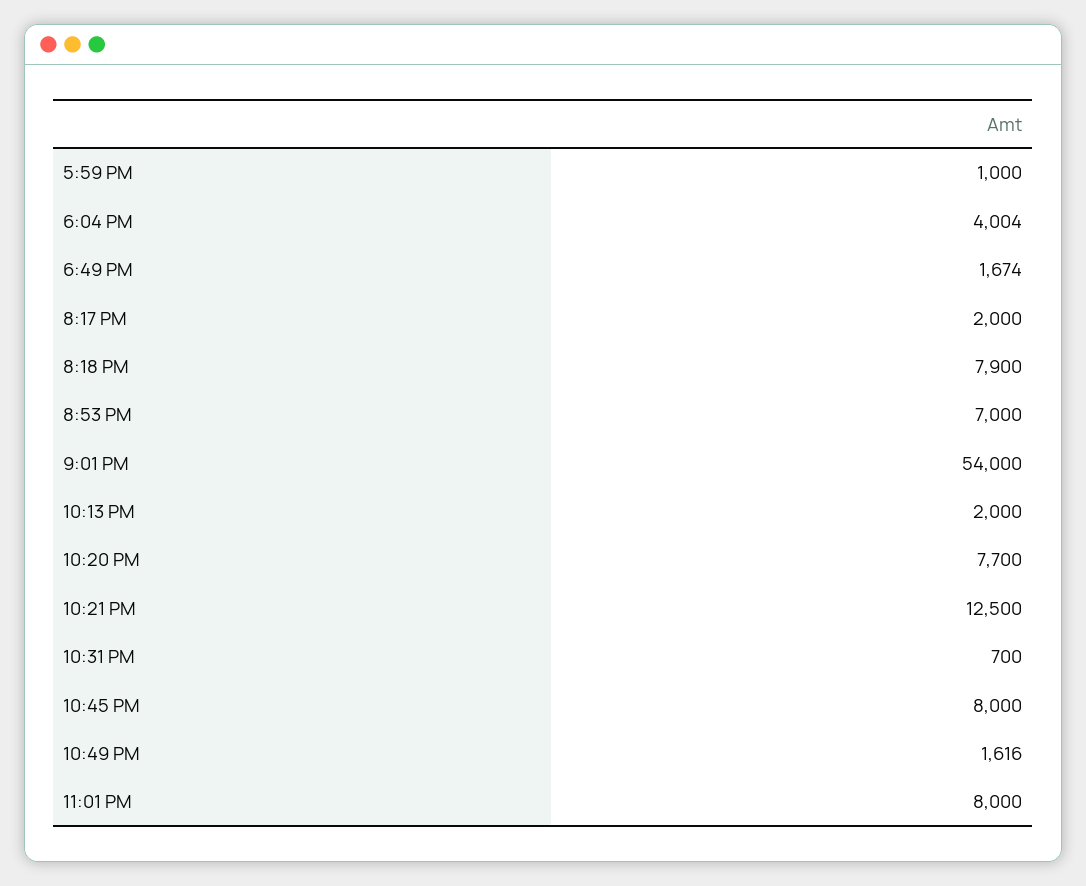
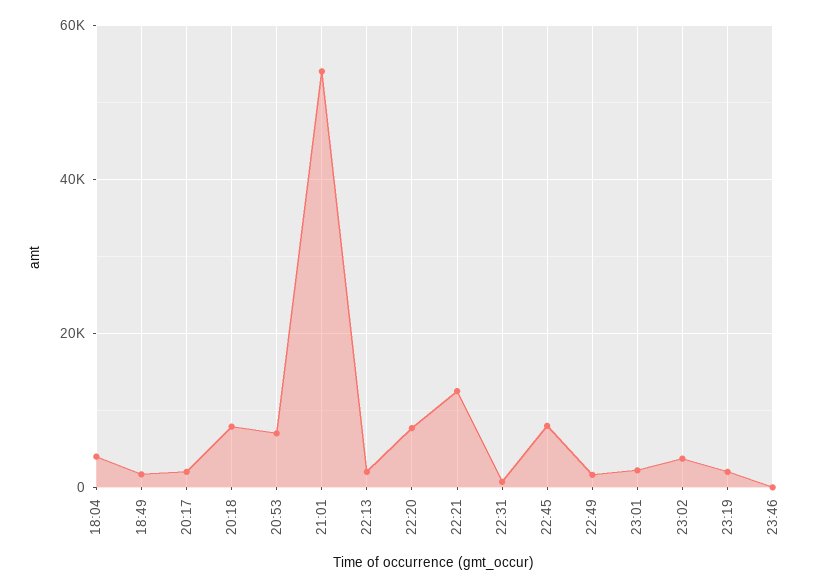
5:59 PM: 1000 -> none
11:01 PM: 8000 -> 2000
23:02: none -> 4000
23:19: none -> 2000
23:46: none -> 0

